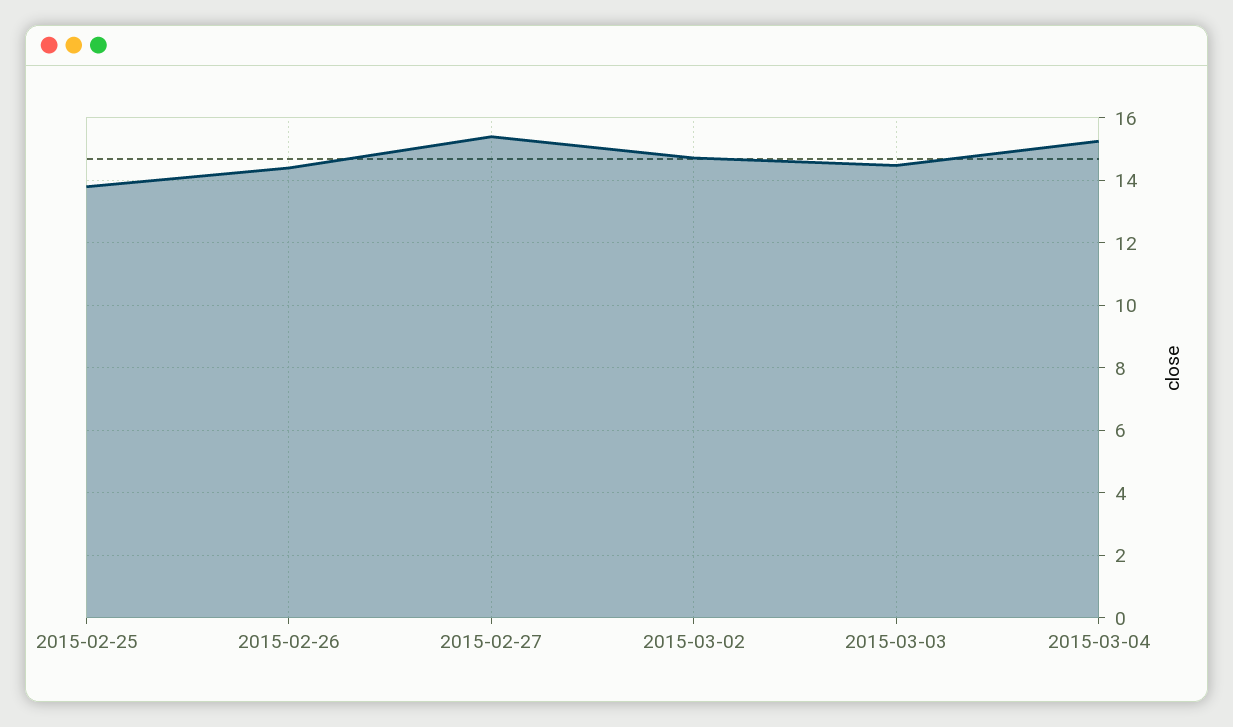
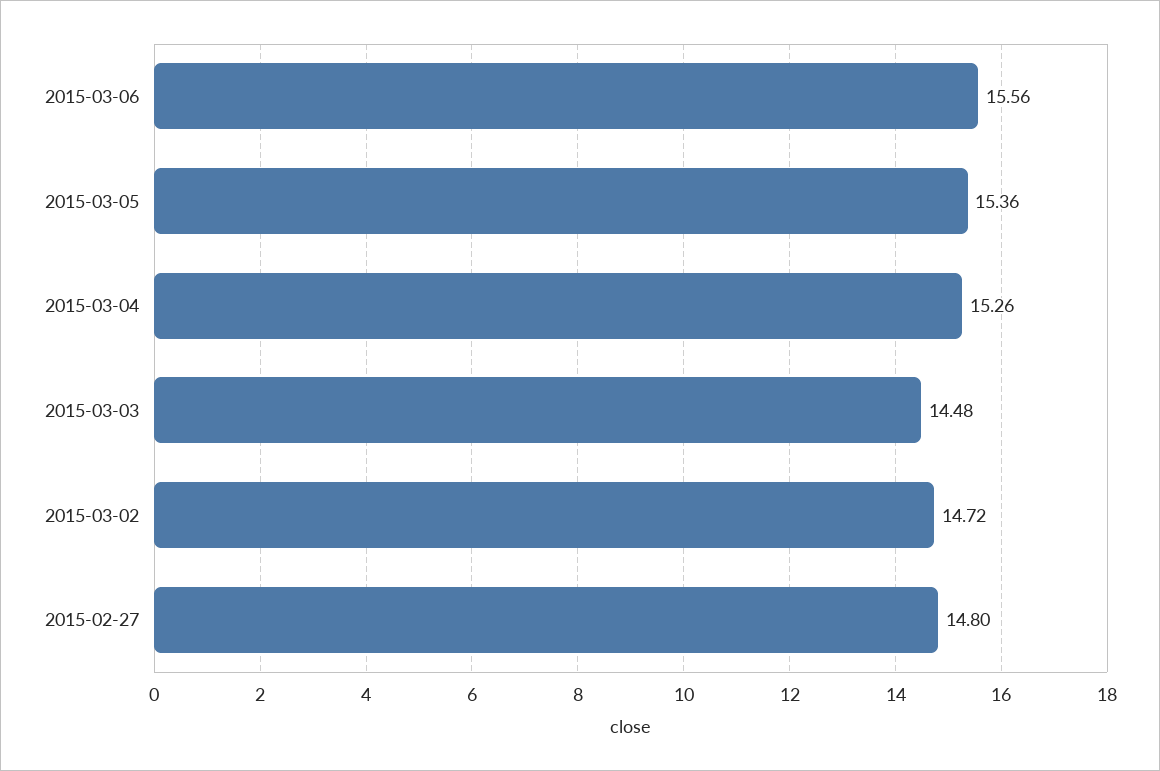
2015-02-25: 13.8 -> none
2015-02-26: 14.4 -> none
2015-02-27: 15.4 -> 14.8
2015-03-06: none -> 15.56
2015-03-05: none -> 15.36

